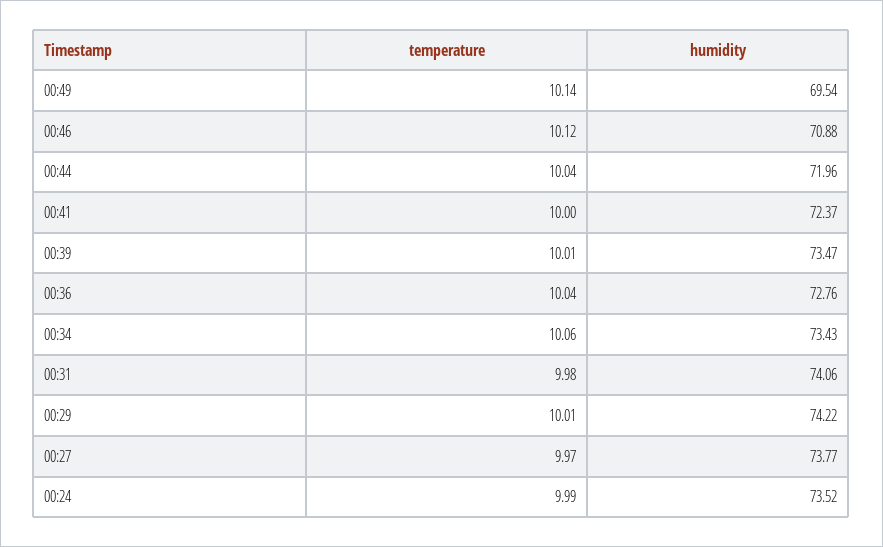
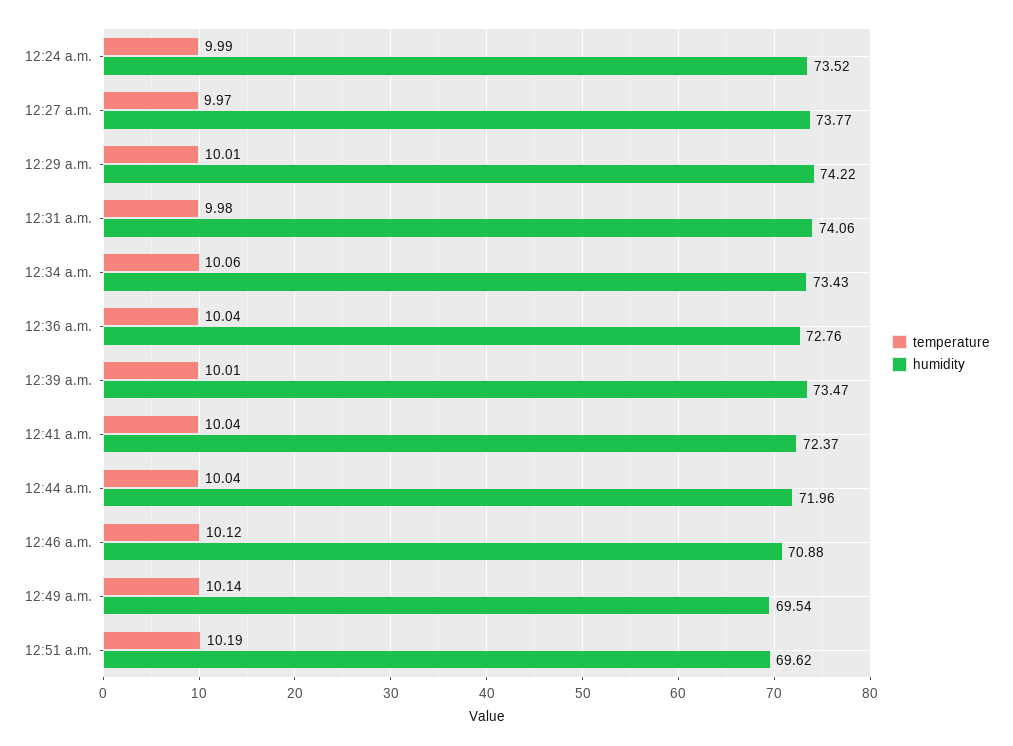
temperature, 00:41: 10 -> 10.04
temperature, 12:51 a.m.: none -> 10.19
humidity, 12:51 a.m.: none -> 69.62

